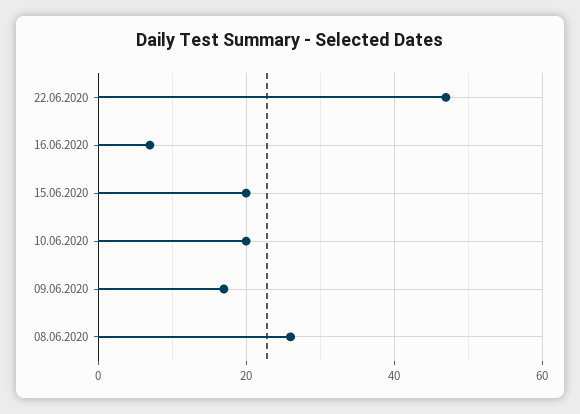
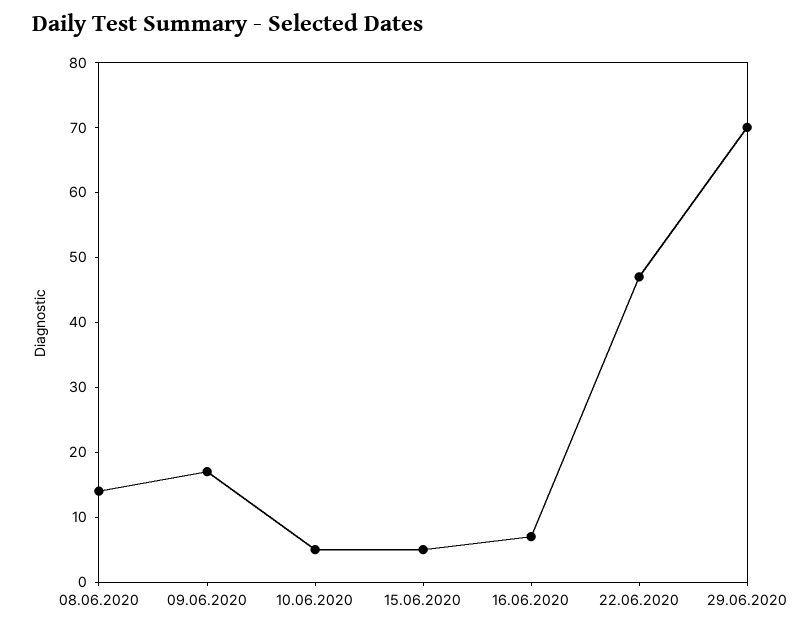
15.06.2020: 20 -> 5
10.06.2020: 20 -> 5
08.06.2020: 25 -> 15
29.06.2020: none -> 70

